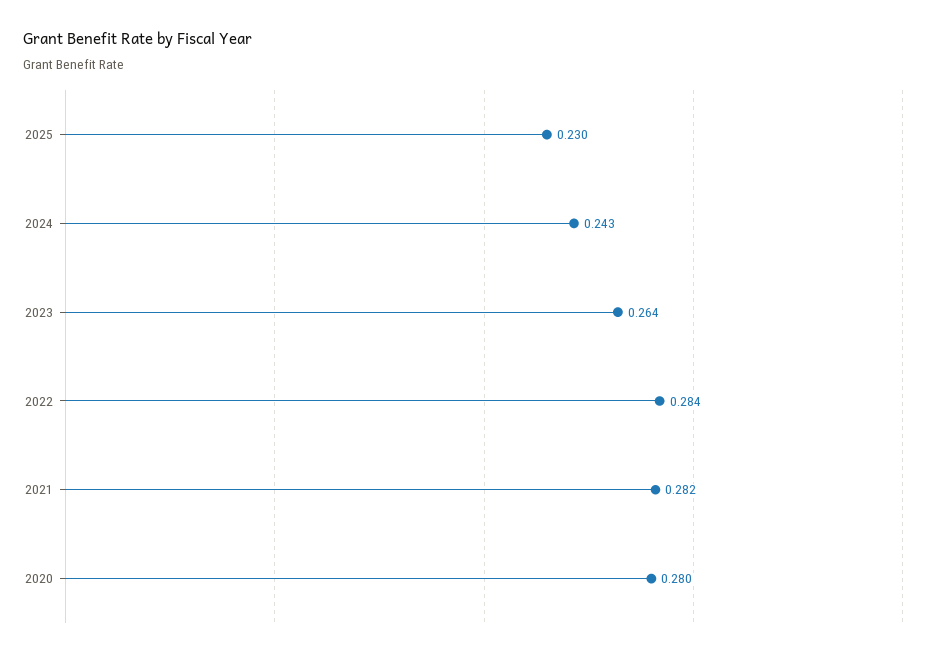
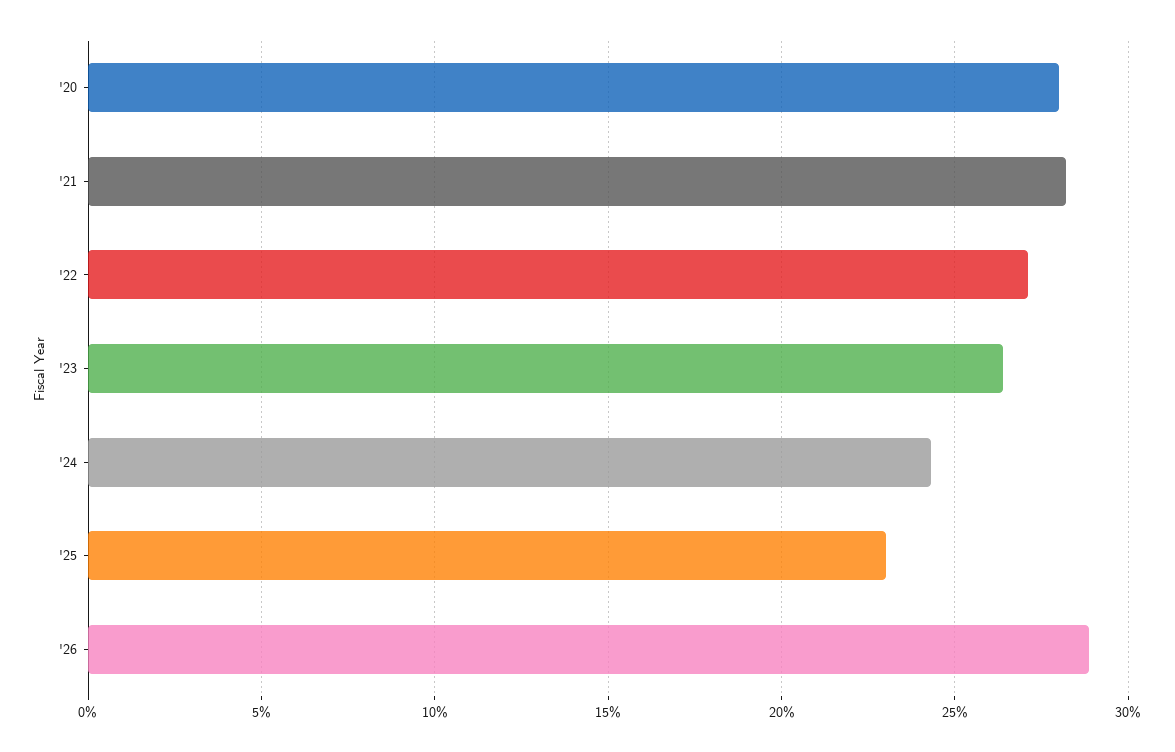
2022: 0.284 -> 0.27
'26: none -> 0.29

